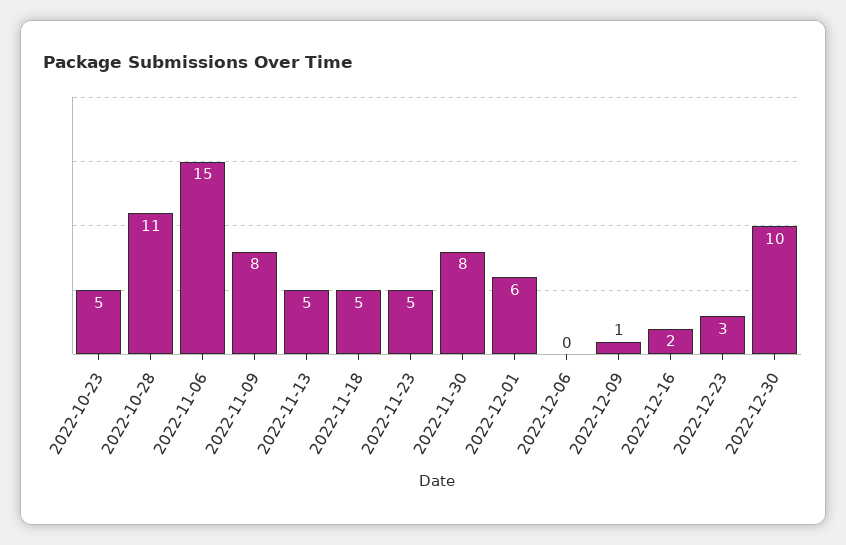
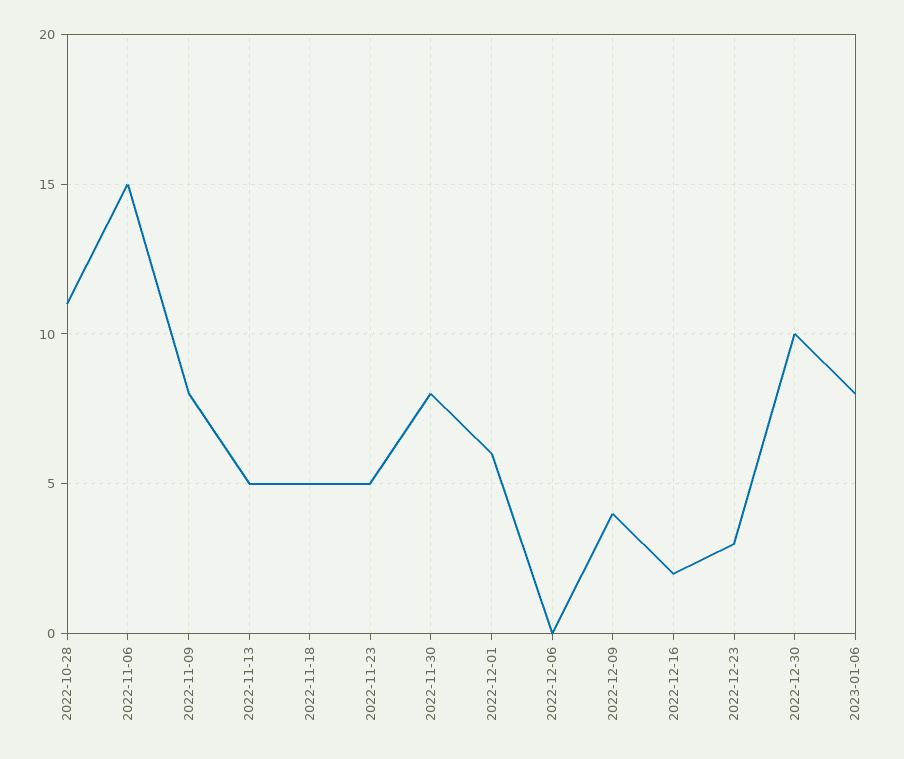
2022-10-23: 5 -> none
2022-12-09: 1 -> 4
2023-01-06: none -> 8

